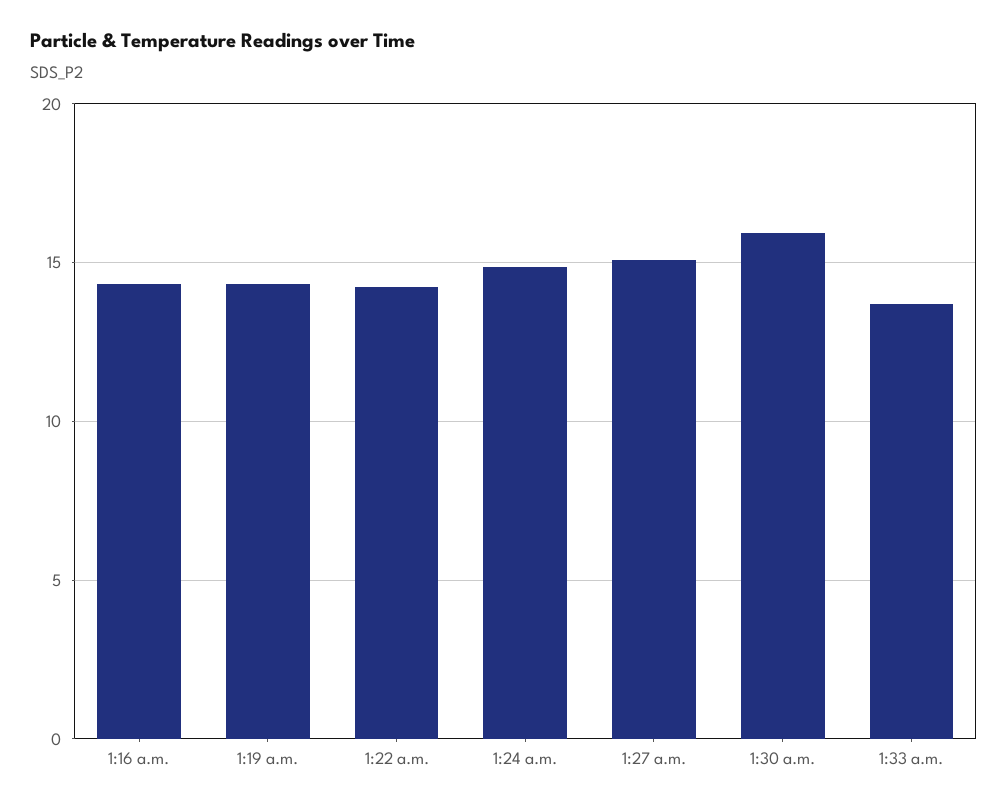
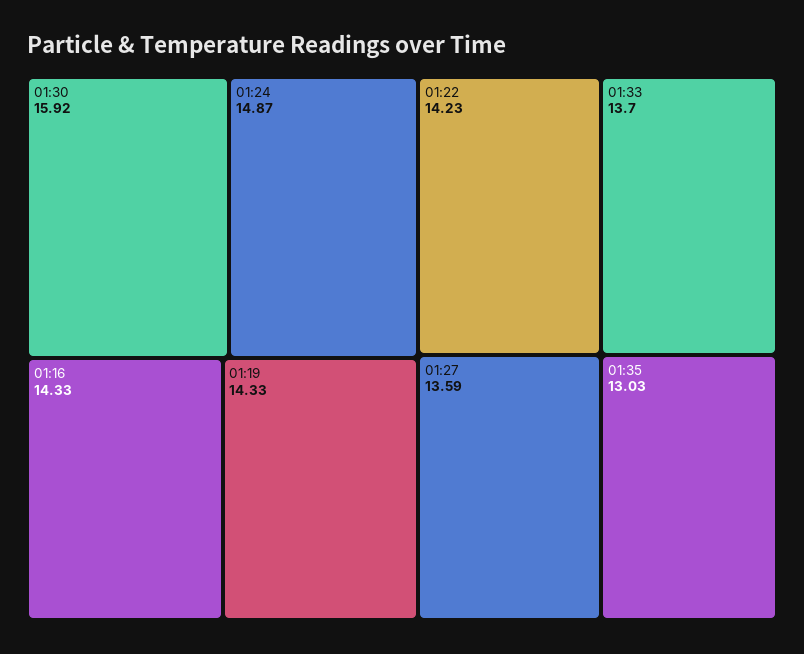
1:27 a.m.: 15 -> 13.59
01:35: none -> 13.03

